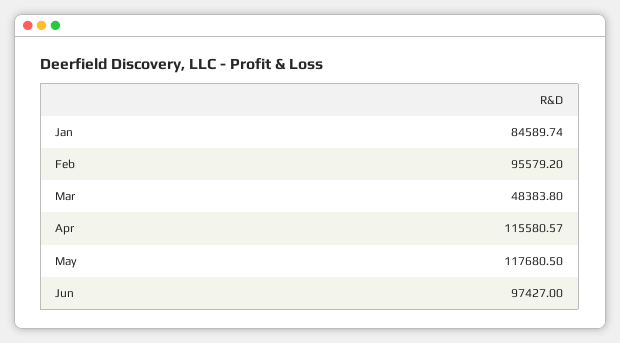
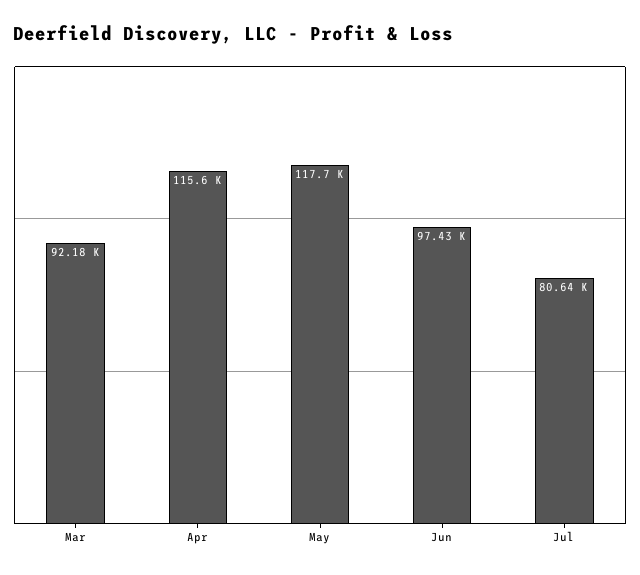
Jan: 84589.74 -> none
Feb: 95579.2 -> none
Mar: 48383.8 -> 92180
Jul: none -> 80640

